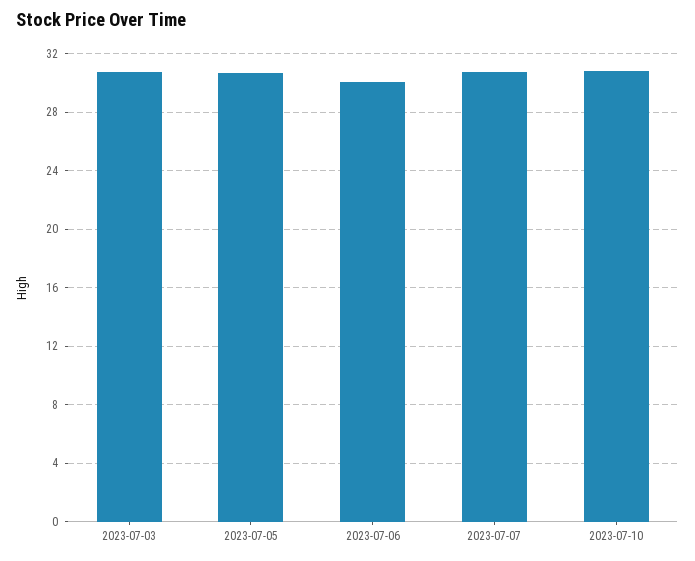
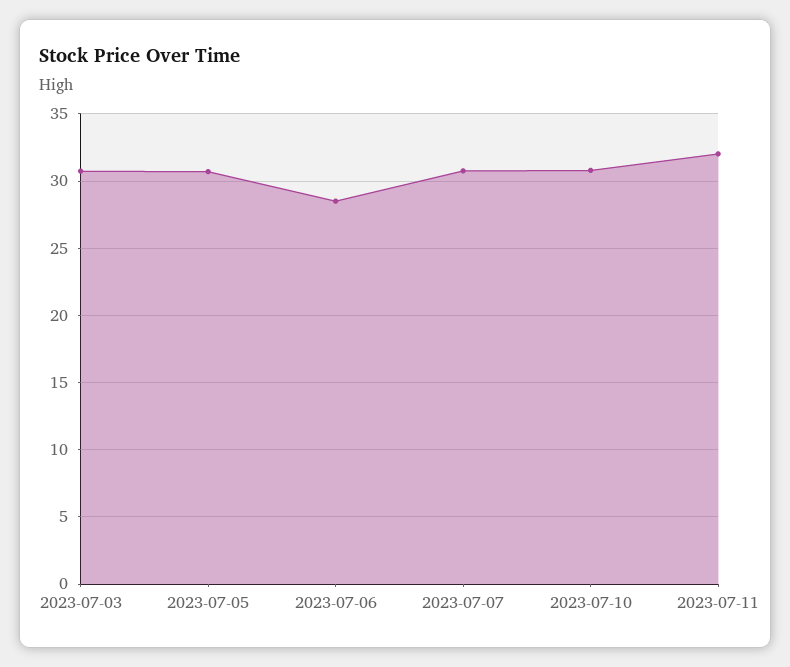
2023-07-06: 30 -> 28.5
2023-07-11: none -> 32

